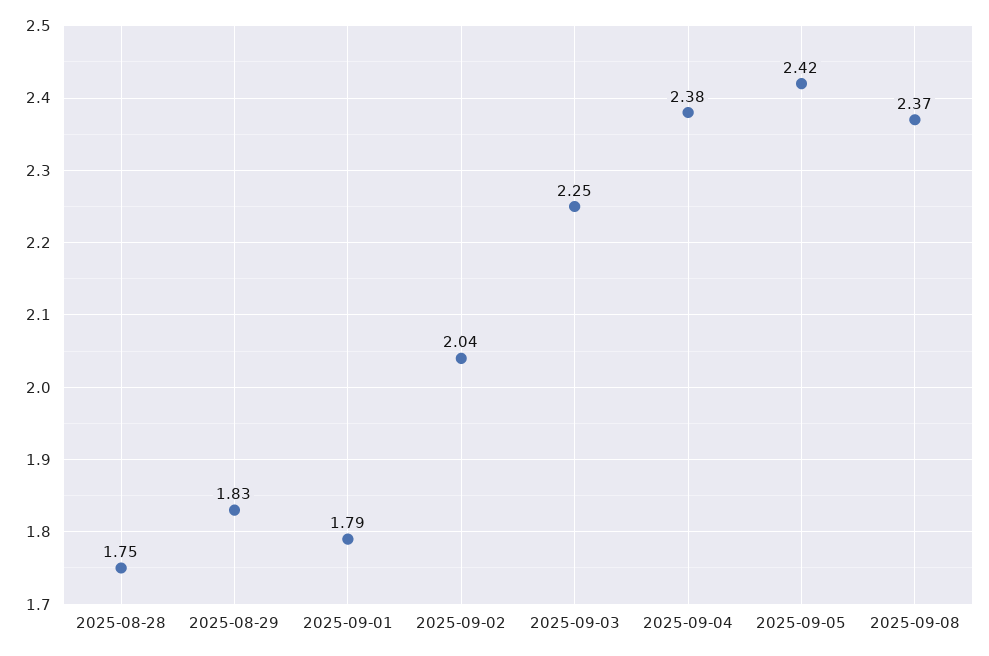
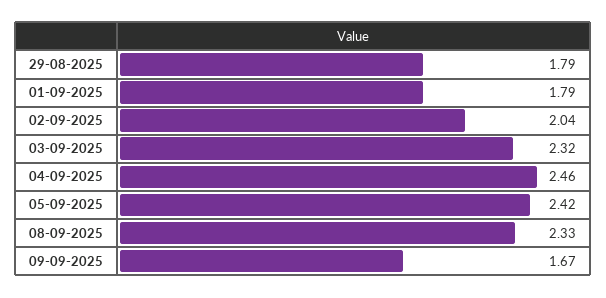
2025-08-28: 1.75 -> none
2025-08-29: 1.83 -> 1.79
2025-09-03: 2.25 -> 2.32
2025-09-04: 2.38 -> 2.46
2025-09-08: 2.37 -> 2.33
09-09-2025: none -> 1.67

